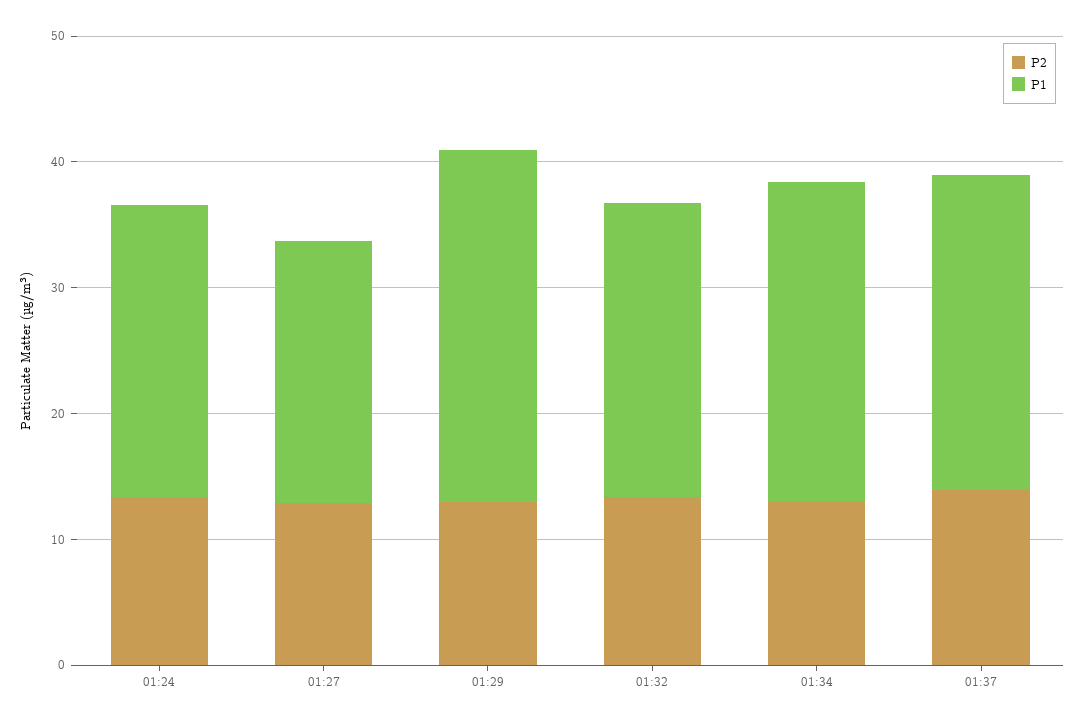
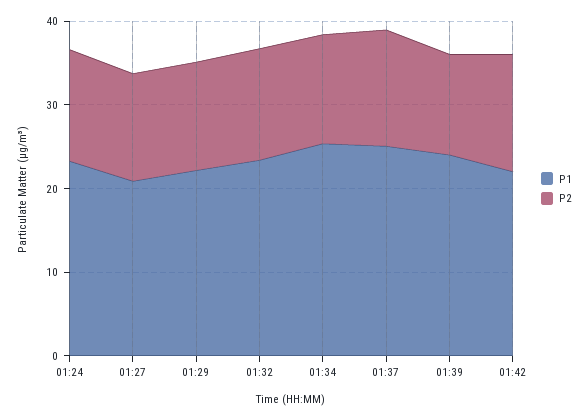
P1, 01:29: 28 -> 22
P1, 01:39: none -> 24
P2, 01:39: none -> 12
P1, 01:42: none -> 22
P2, 01:42: none -> 14

